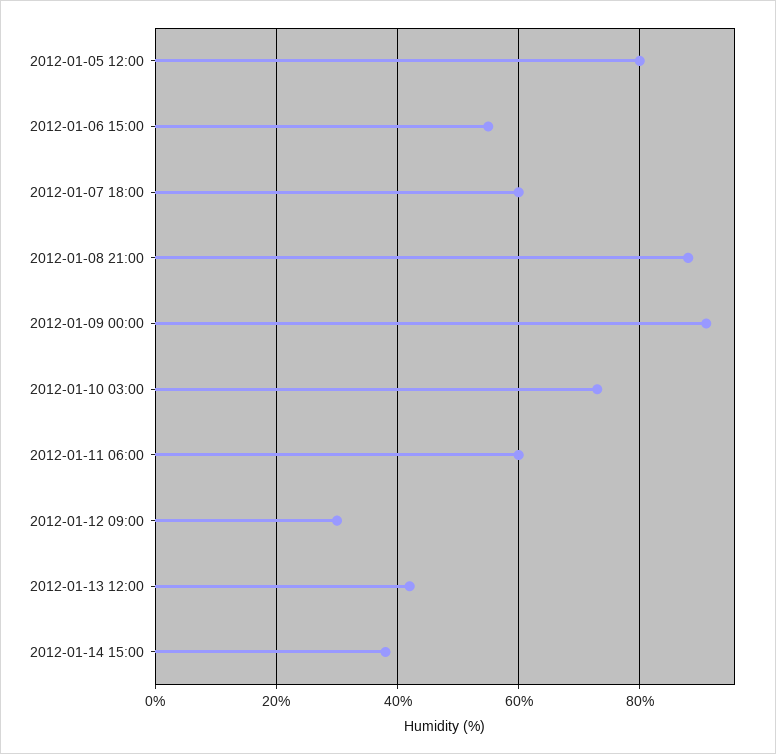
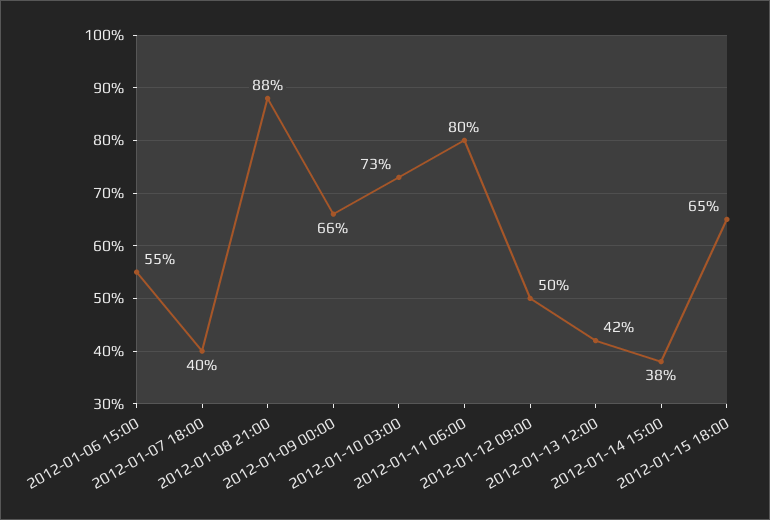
2012-01-05 12:00: 80 -> none
2012-01-07 18:00: 60 -> 40
2012-01-09 00:00: 90 -> 66
2012-01-11 06:00: 60 -> 80
2012-01-12 09:00: 30 -> 50
2012-01-15 18:00: none -> 65

